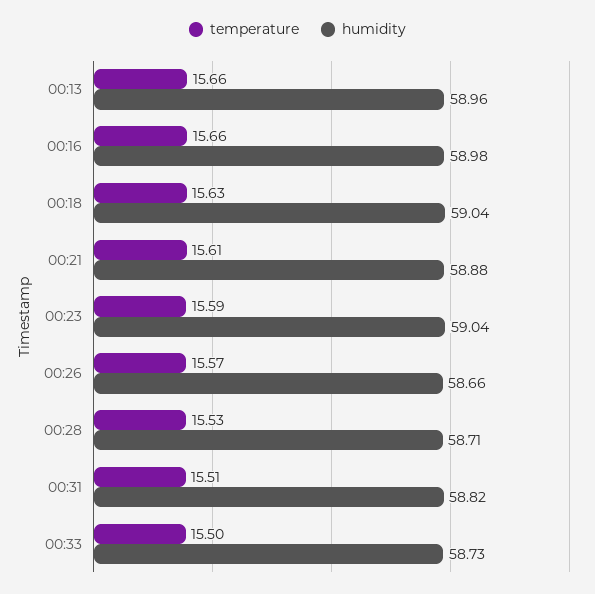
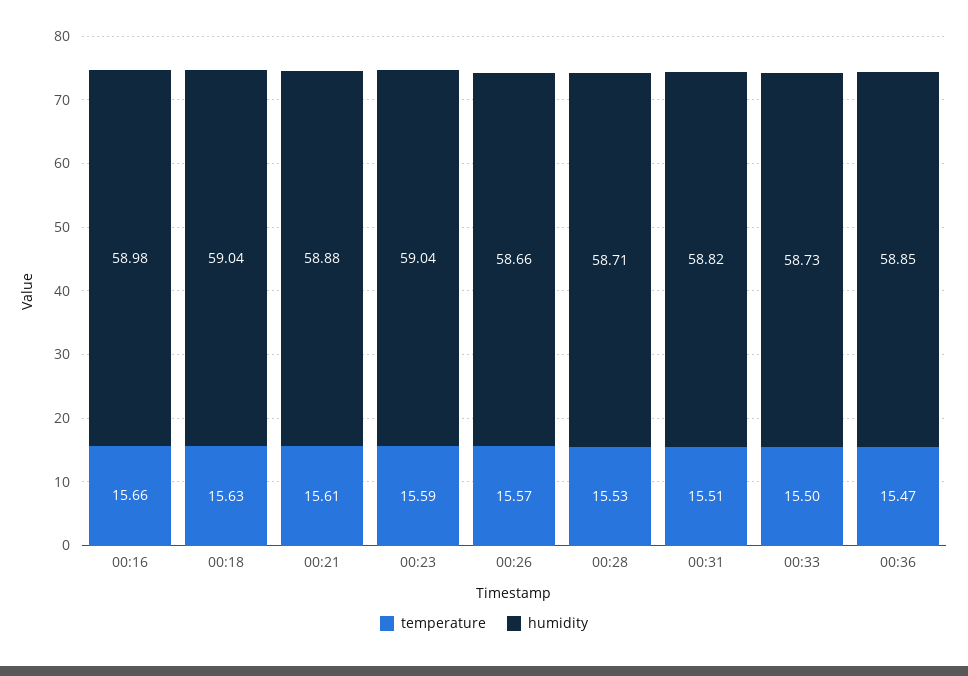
temperature, 00:13: 15.66 -> none
humidity, 00:13: 58.96 -> none
temperature, 00:36: none -> 15.47
humidity, 00:36: none -> 58.85

